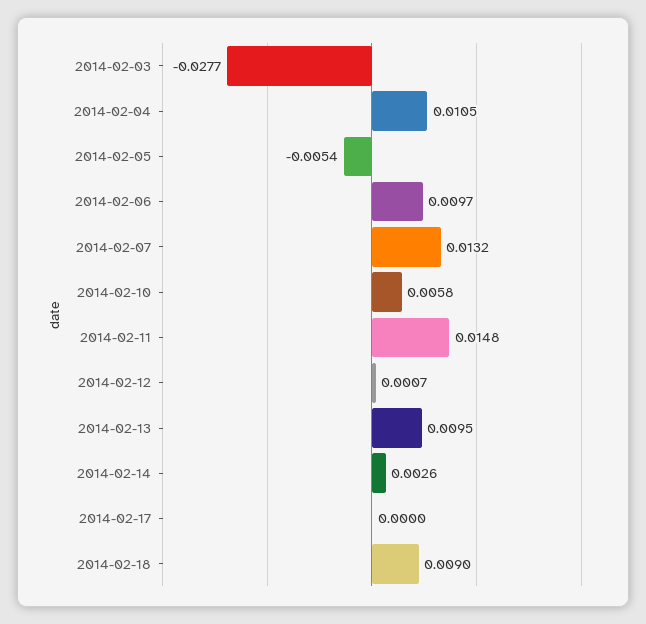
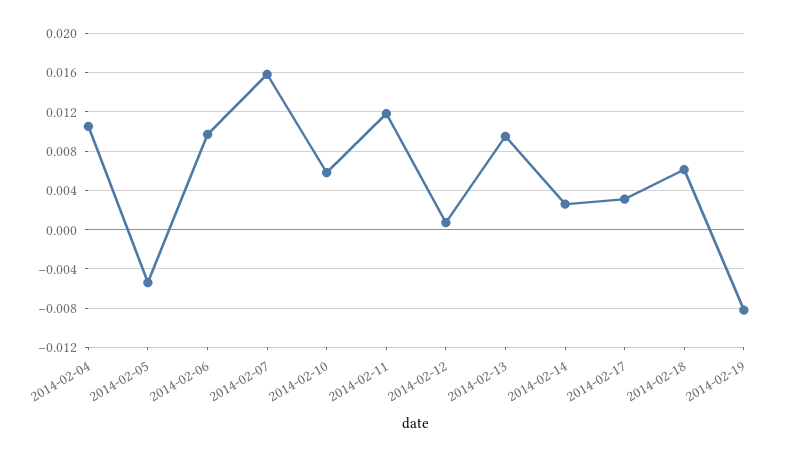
2014-02-03: -0.0277 -> none
2014-02-07: 0.0132 -> 0.016
2014-02-11: 0.0148 -> 0.012
2014-02-17: 0 -> 0.003
2014-02-18: 0.009 -> 0.006
2014-02-19: none -> -0.008

